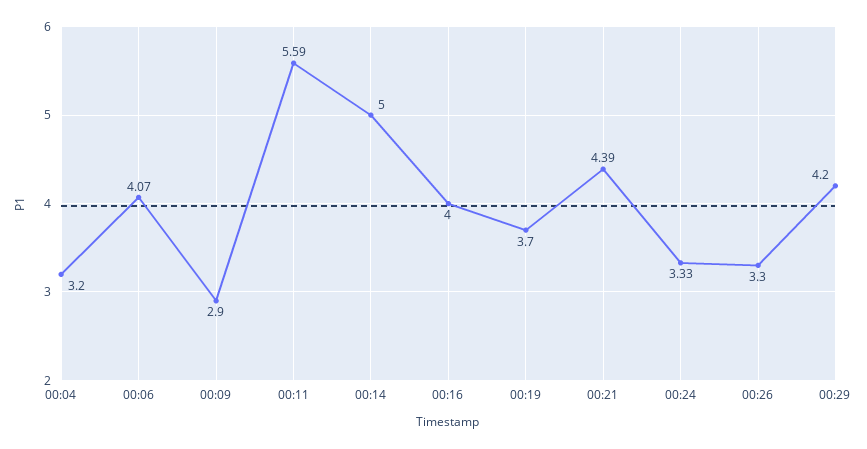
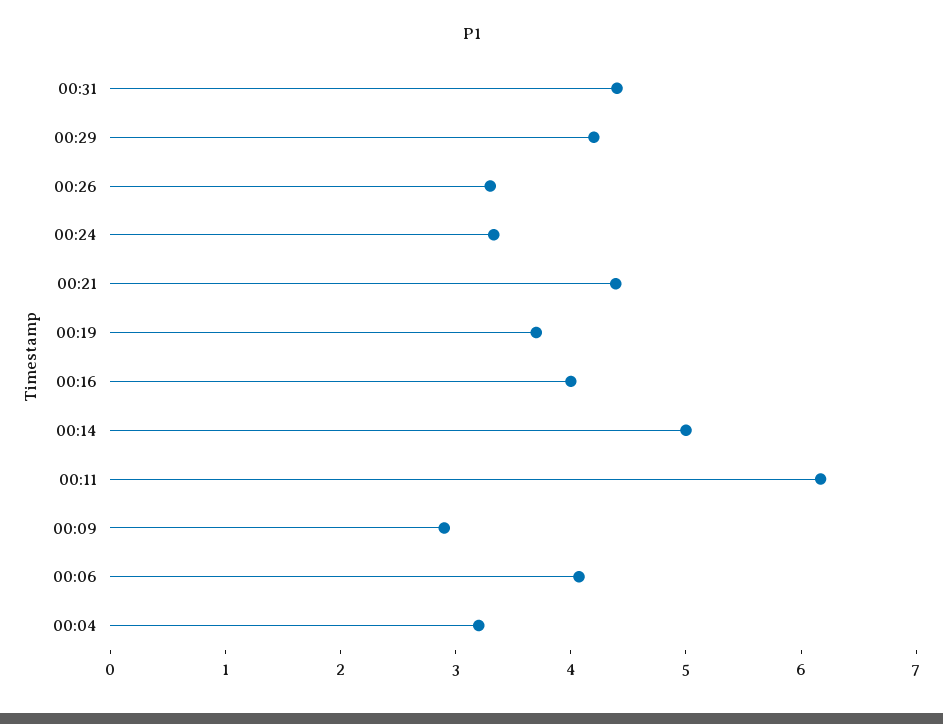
00:11: 5.59 -> 6.2
00:31: none -> 4.4

